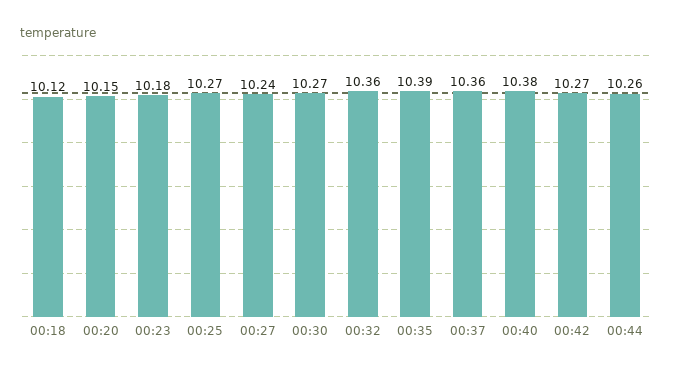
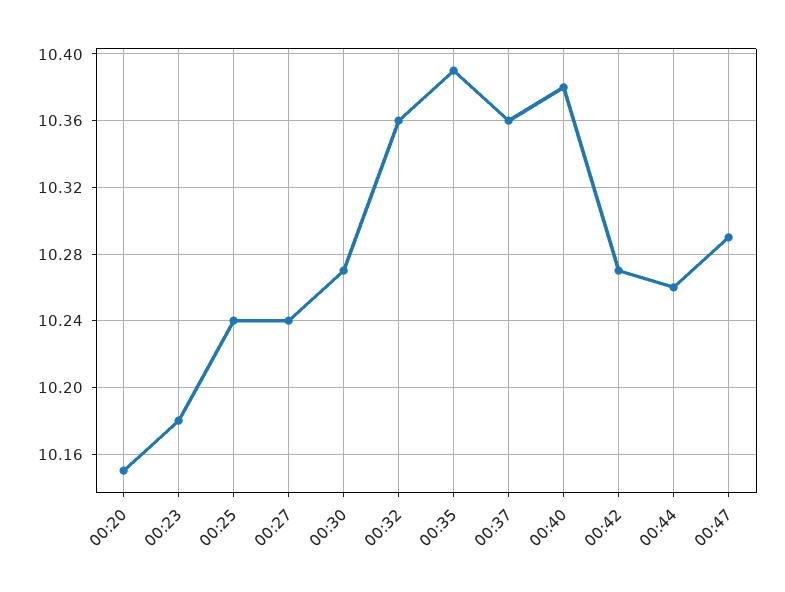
00:18: 10.12 -> none
00:25: 10.27 -> 10.24
00:47: none -> 10.29

